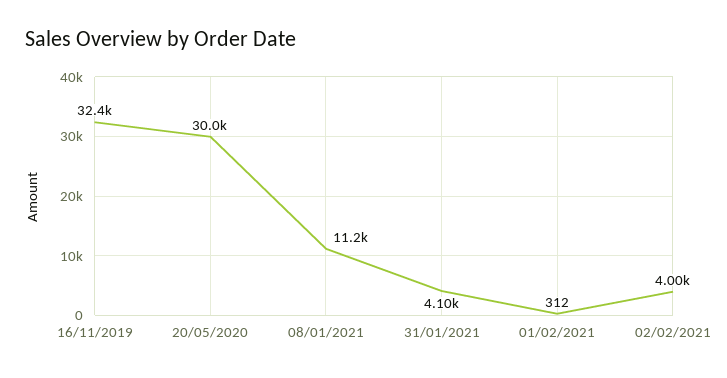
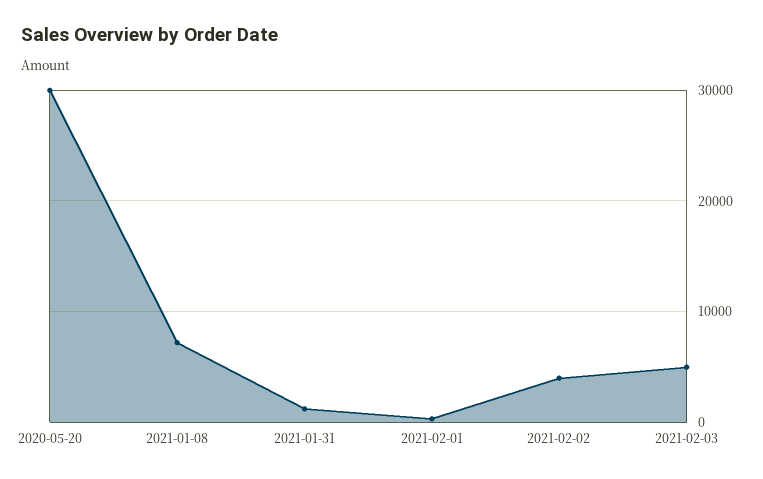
16/11/2019: 32400 -> none
08/01/2021: 11200 -> 7000
31/01/2021: 4100 -> 1000
2021-02-03: none -> 5000

